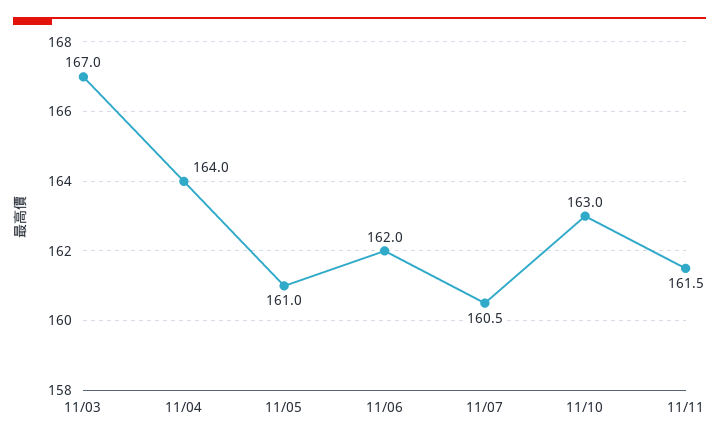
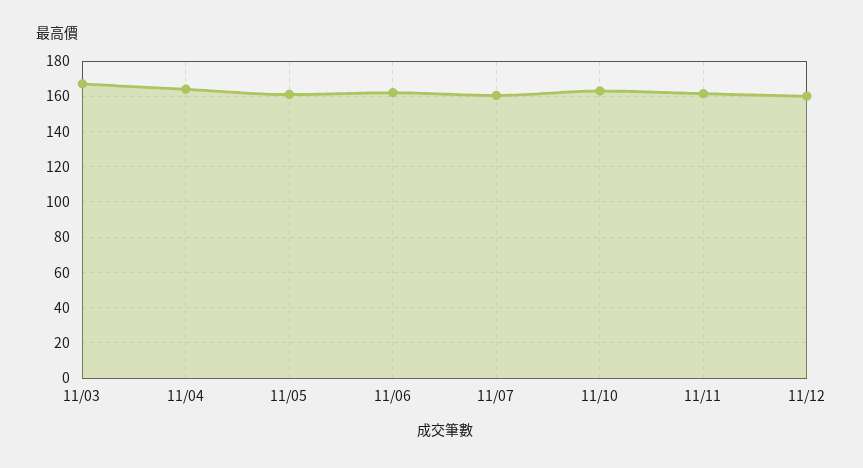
11/12: none -> 160

